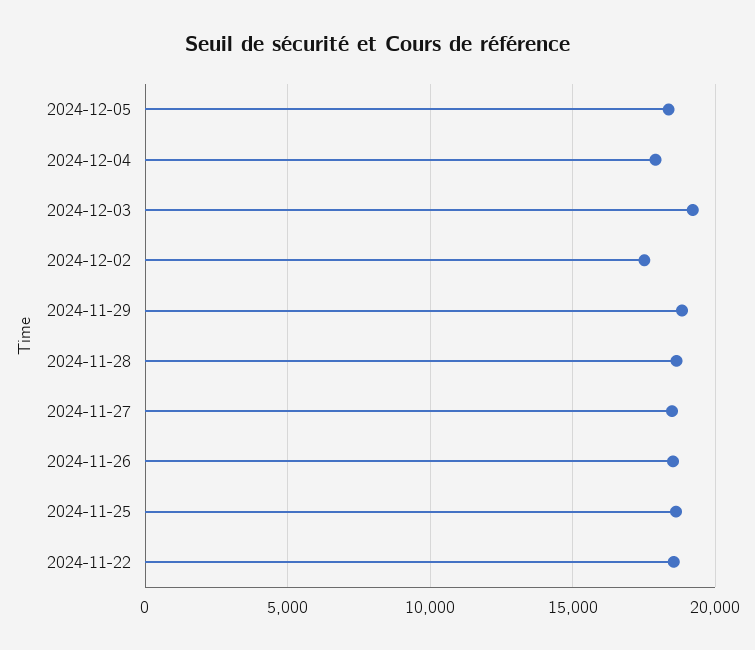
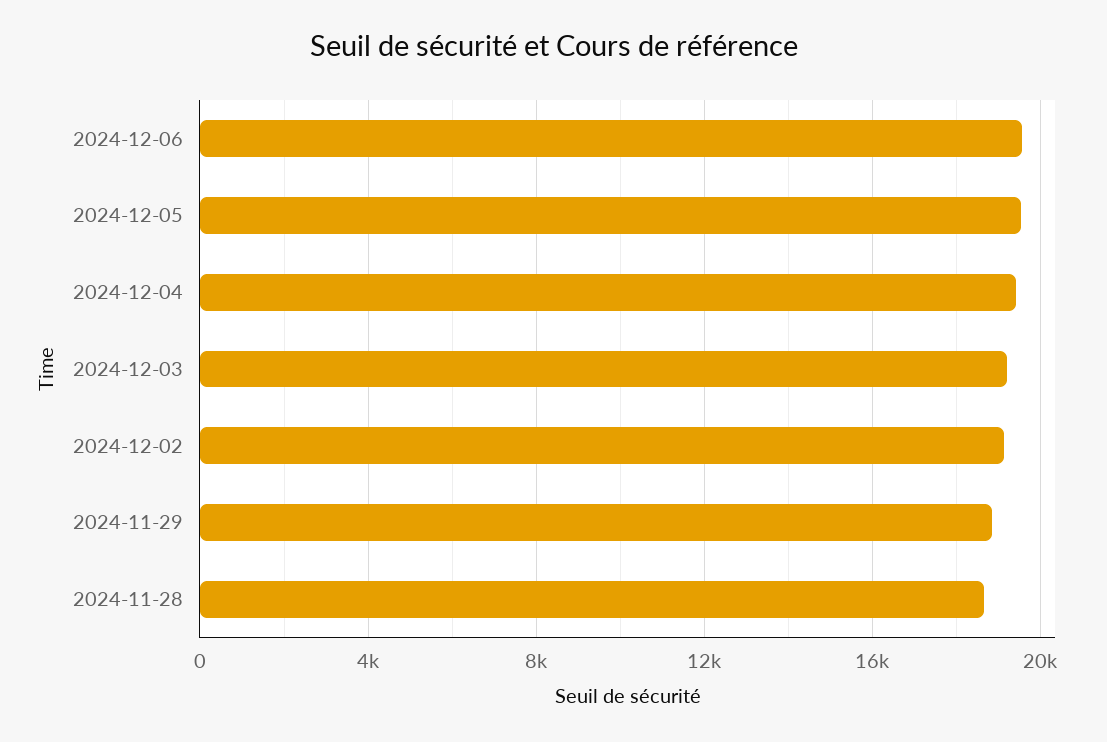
2024-12-05: 18500 -> 19500
2024-12-04: 18000 -> 19500
2024-12-02: 17500 -> 19000
2024-11-27: 18500 -> none
2024-11-26: 18500 -> none
2024-11-25: 18500 -> none
2024-11-22: 18500 -> none
2024-12-06: none -> 19500

